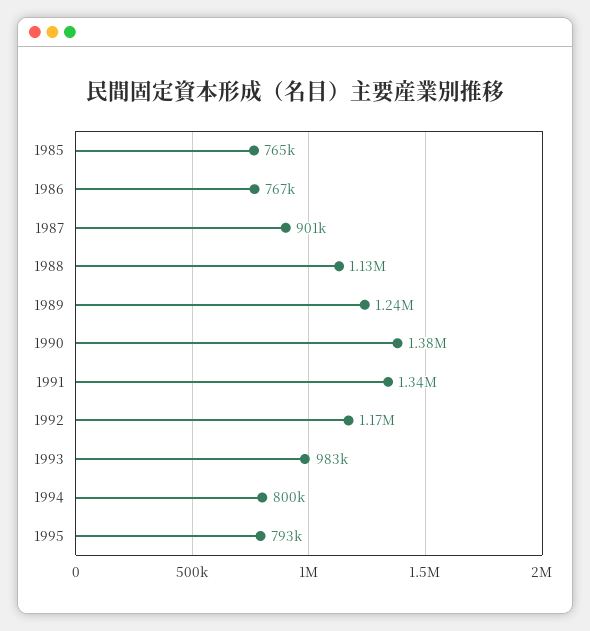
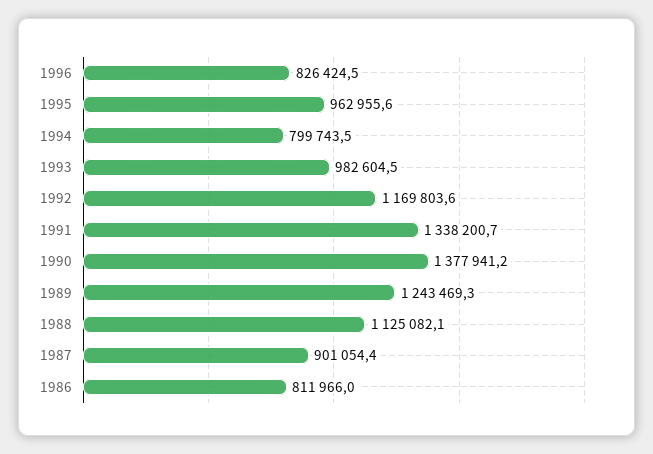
1985: 765000 -> none
1986: 767000 -> 811966
1995: 793000 -> 962955.6
1996: none -> 826424.5

